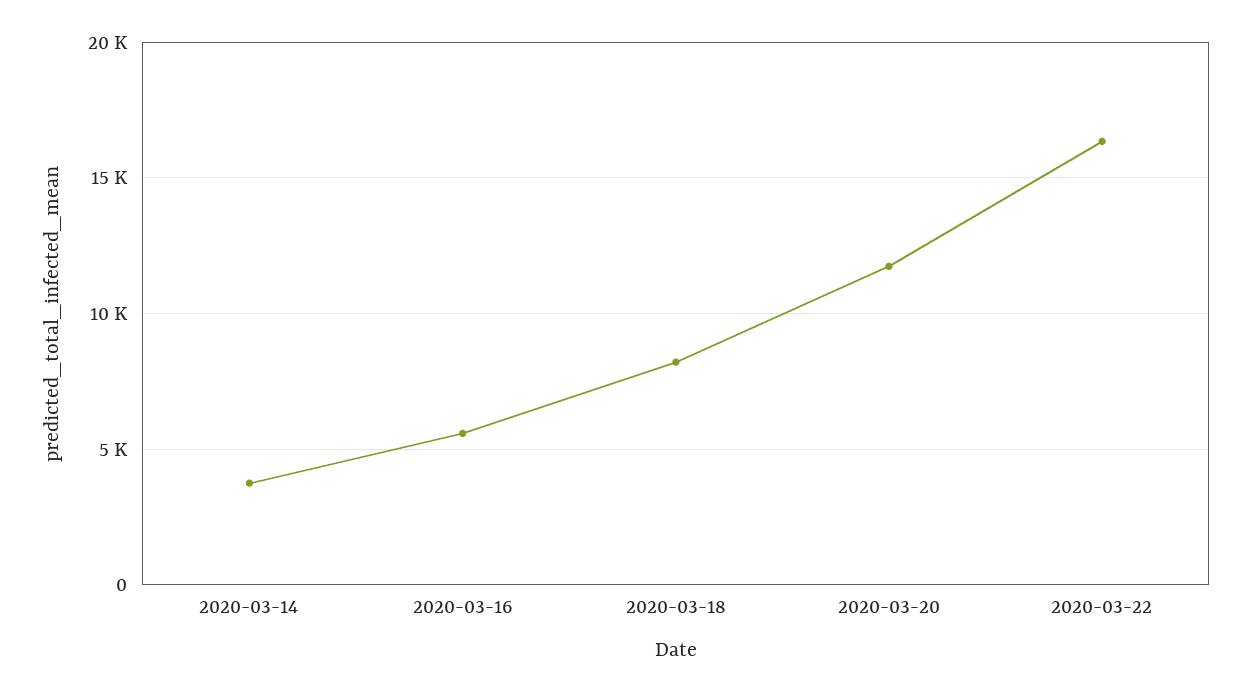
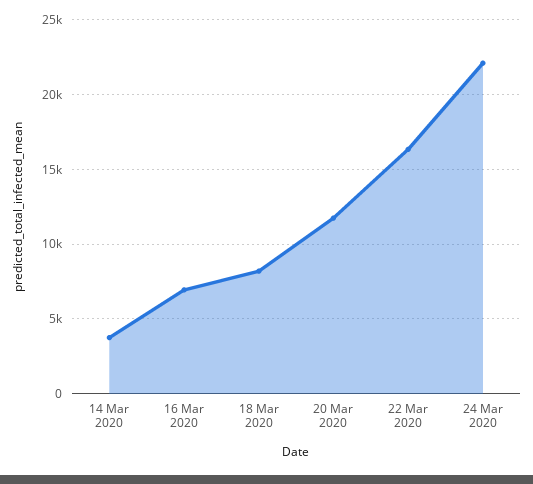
2020-03-16: 5500 -> 7000
24 Mar 2020: none -> 22000

